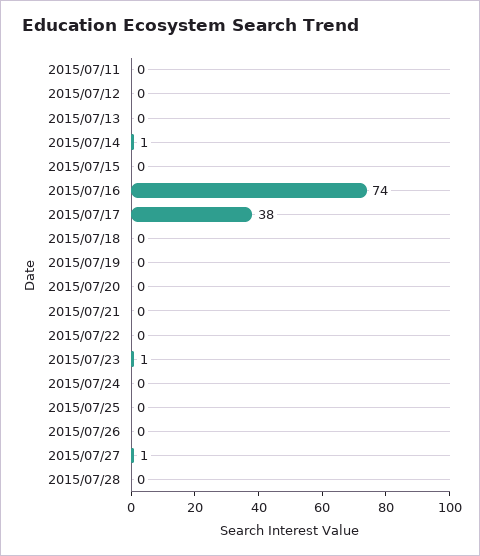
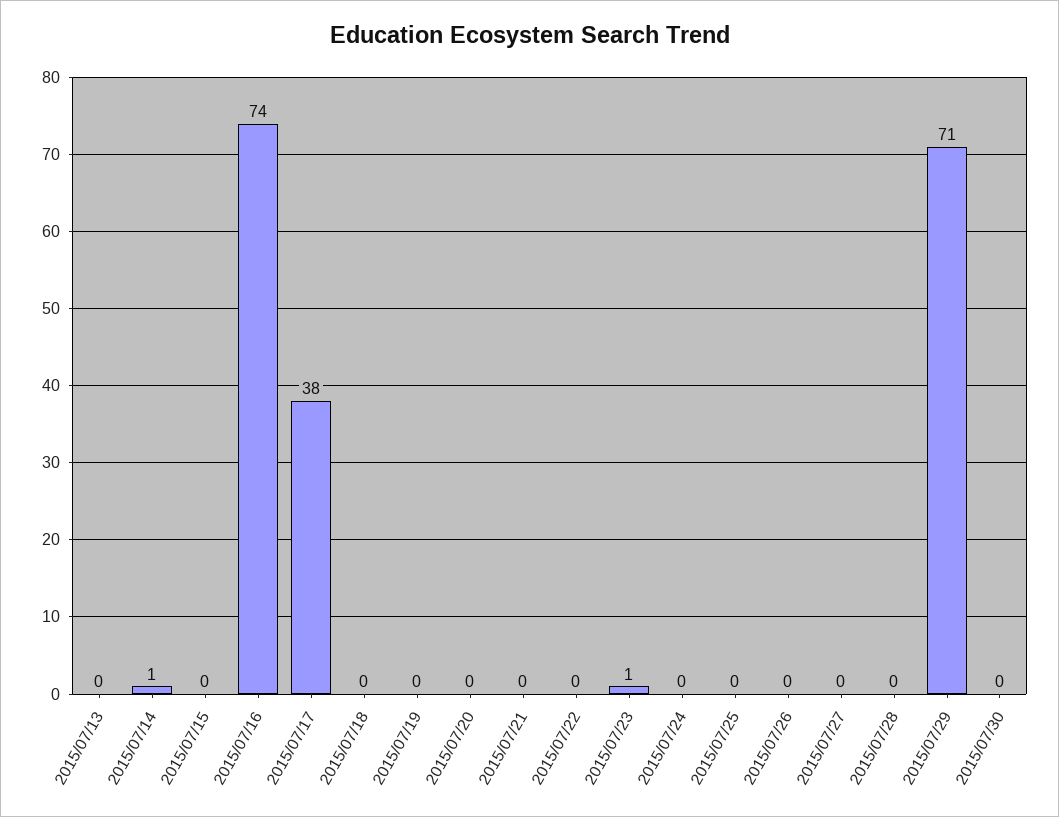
2015/07/11: 0 -> none
2015/07/12: 0 -> none
2015/07/27: 1 -> 0
2015/07/29: none -> 71
2015/07/30: none -> 0

